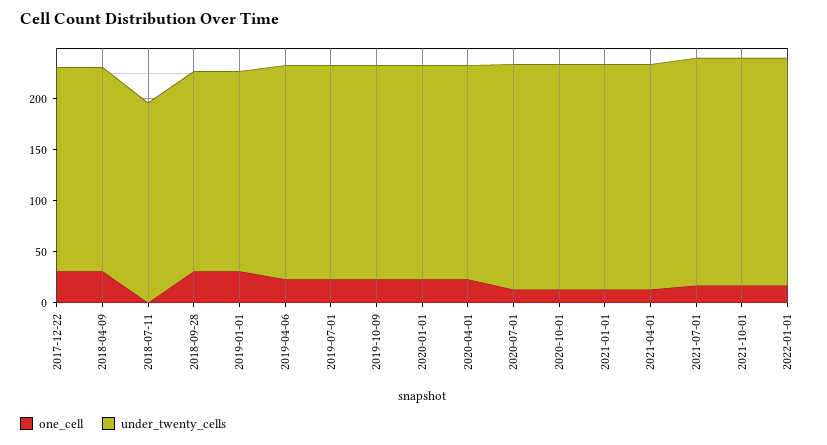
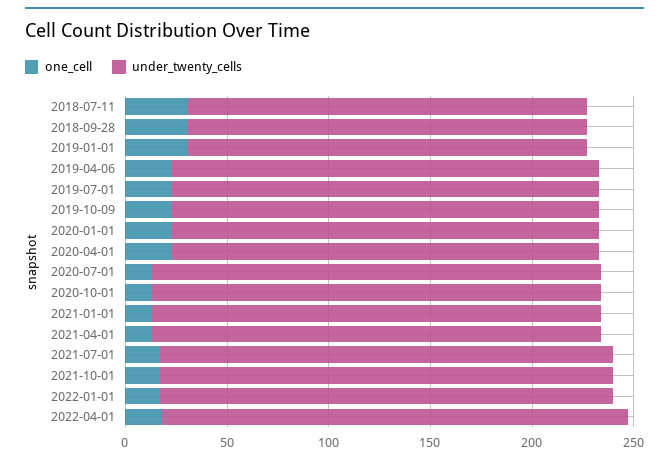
one_cell, 2017-12-22: 30 -> none
under_twenty_cells, 2017-12-22: 200 -> none
one_cell, 2018-04-09: 30 -> none
under_twenty_cells, 2018-04-09: 200 -> none
one_cell, 2018-07-11: 0 -> 30
one_cell, 2022-04-01: none -> 20
under_twenty_cells, 2022-04-01: none -> 230

